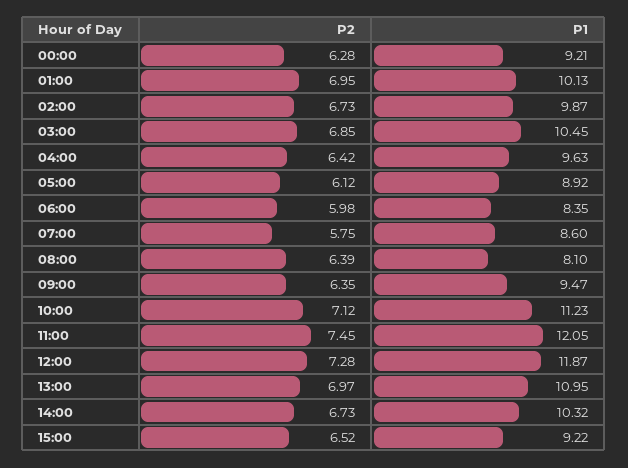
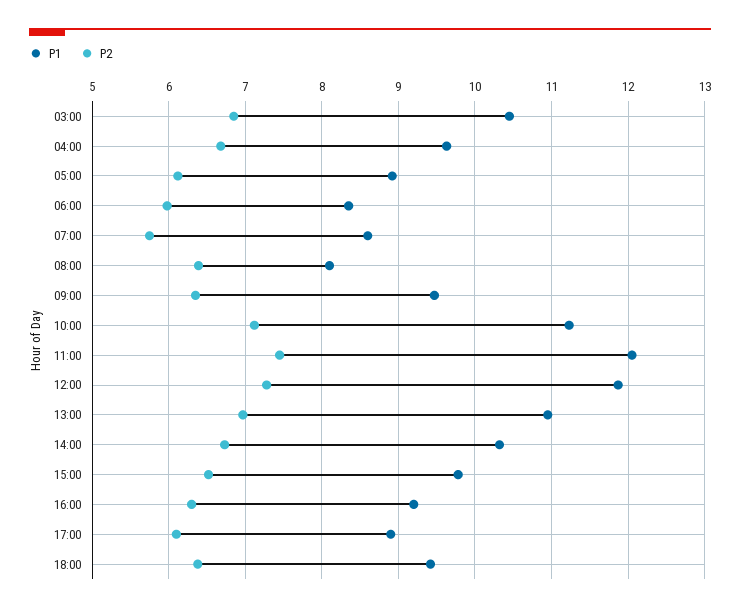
P2, 00:00: 6.28 -> none
P1, 00:00: 9.21 -> none
P2, 01:00: 6.95 -> none
P1, 01:00: 10.13 -> none
P2, 02:00: 6.73 -> none
P1, 02:00: 9.87 -> none
P2, 04:00: 6.42 -> 6.7
P1, 15:00: 9.22 -> 9.8
P1, 16:00: none -> 9.2
P2, 16:00: none -> 6.3
P1, 17:00: none -> 8.9
P2, 17:00: none -> 6.1
P1, 18:00: none -> 9.4
P2, 18:00: none -> 6.4

